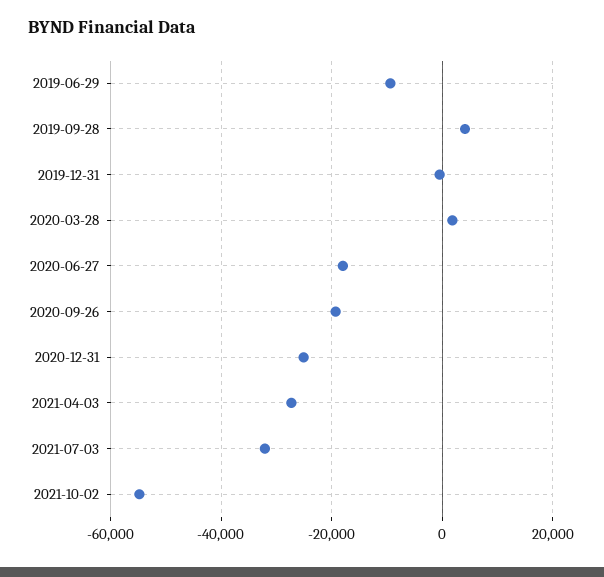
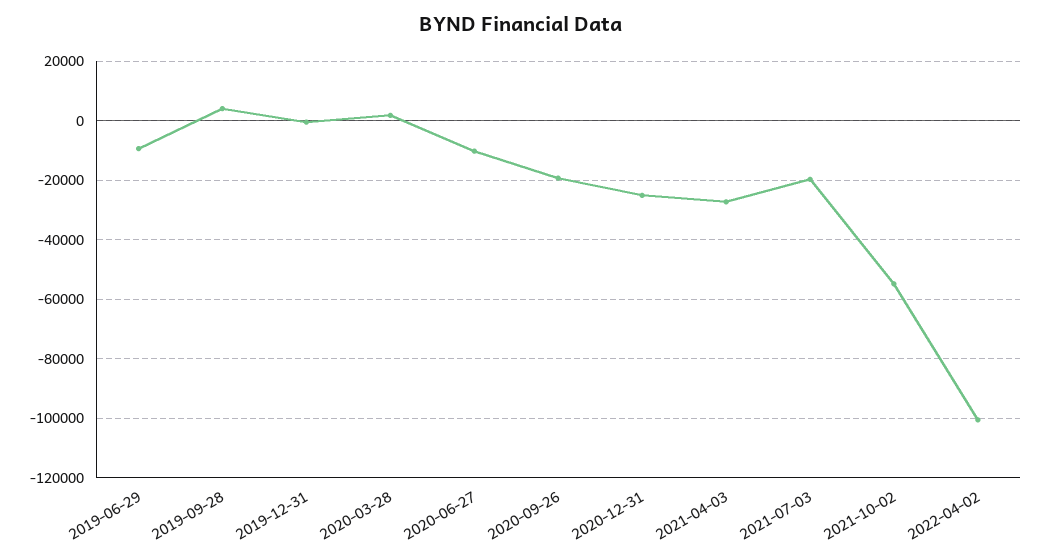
2020-06-27: -18000 -> -10000
2021-07-03: -32000 -> -20000
2022-04-02: none -> -100000

